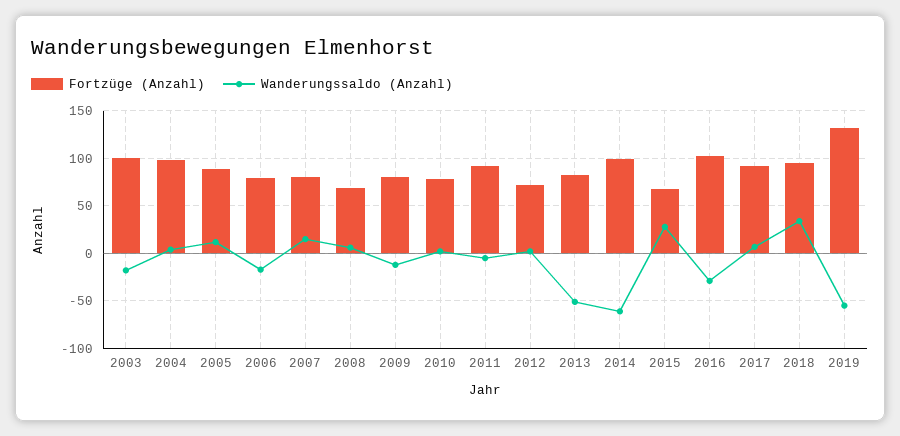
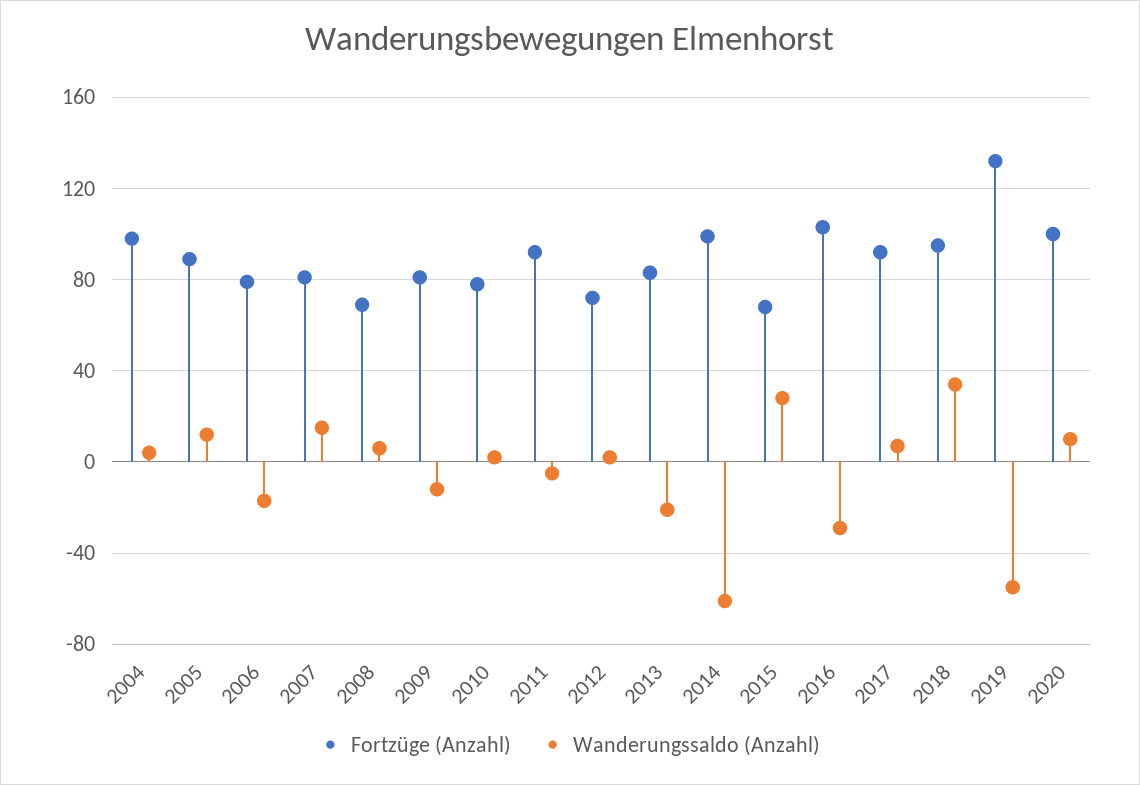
Fortzüge (Anzahl), 2003: 100 -> none
Wanderungssaldo (Anzahl), 2003: -20 -> none
Wanderungssaldo (Anzahl), 2013: -50 -> -20
Fortzüge (Anzahl), 2020: none -> 100
Wanderungssaldo (Anzahl), 2020: none -> 10

